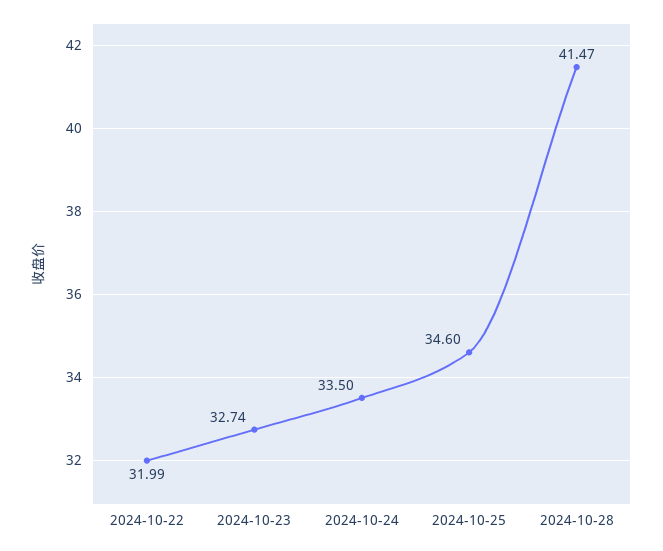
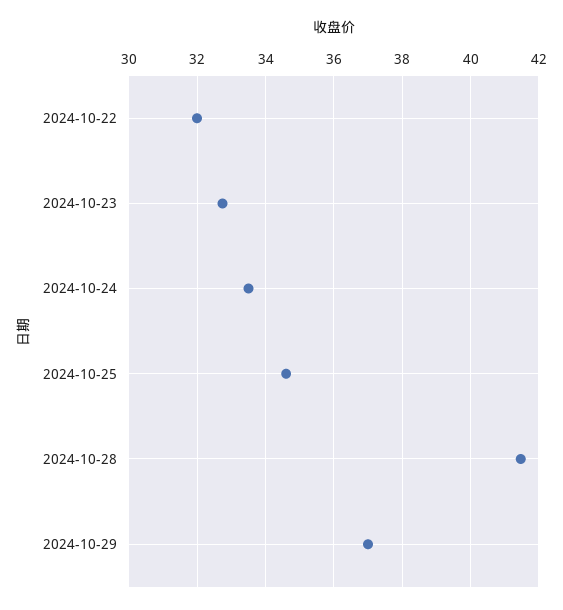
2024-10-29: none -> 37

